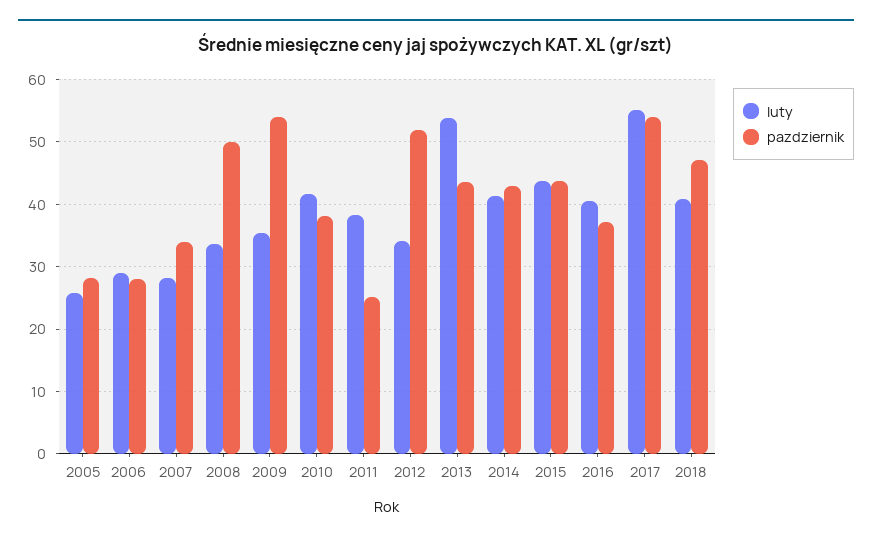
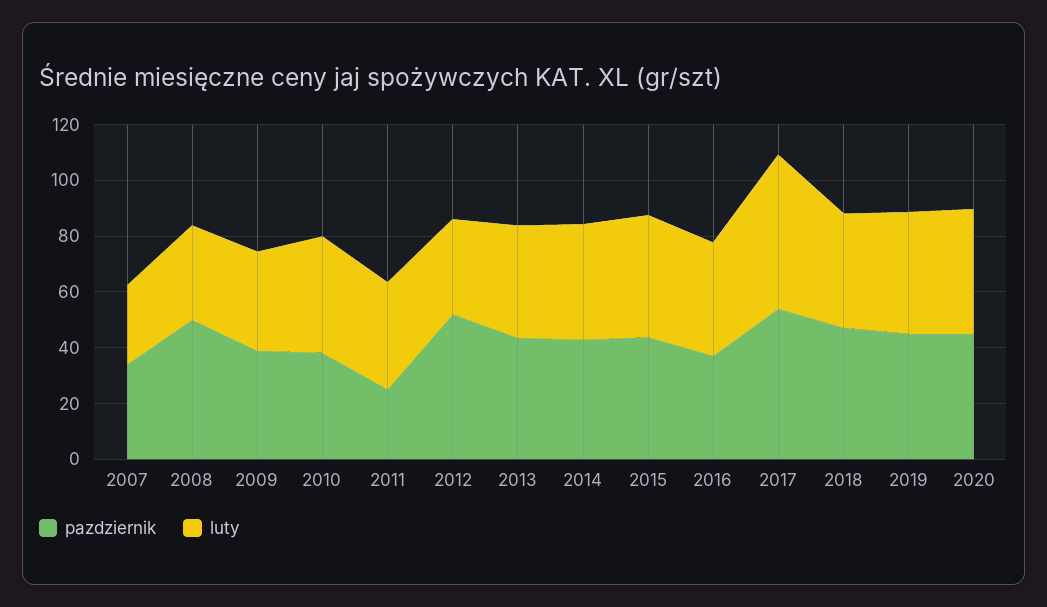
luty, 2005: 26 -> none
pazdziernik, 2005: 28 -> none
luty, 2006: 29 -> none
pazdziernik, 2006: 28 -> none
pazdziernik, 2009: 54 -> 40
luty, 2013: 54 -> 40
pazdziernik, 2019: none -> 45
luty, 2019: none -> 45
pazdziernik, 2020: none -> 45
luty, 2020: none -> 45

